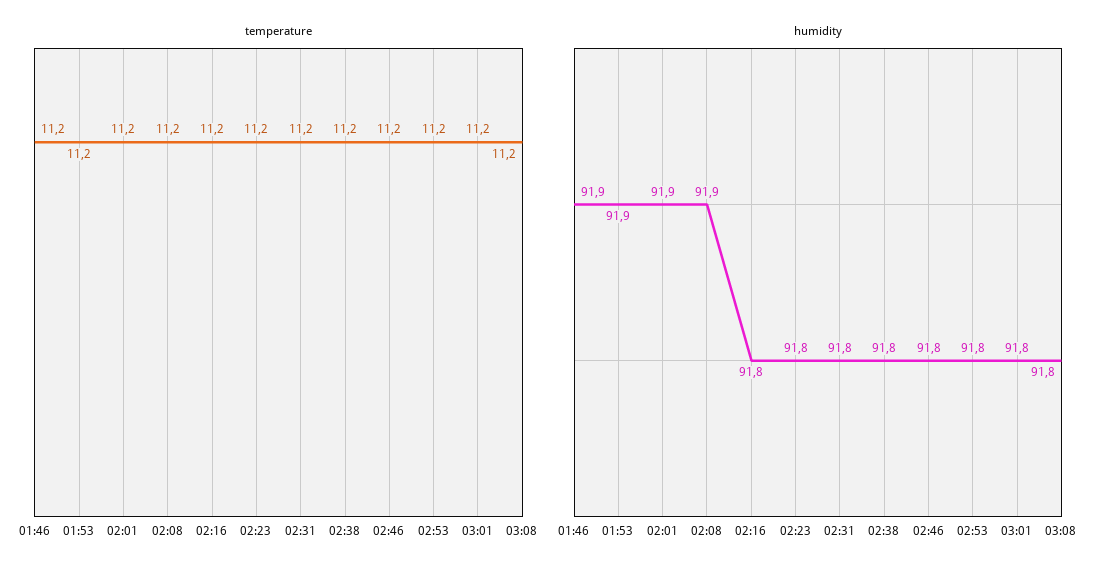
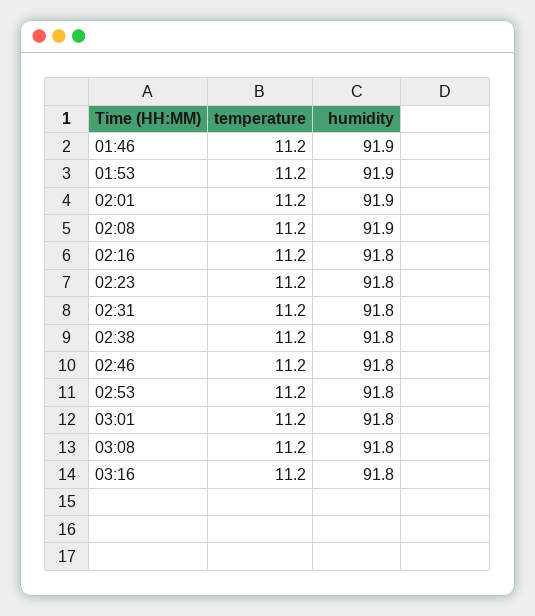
temperature, 03:16: none -> 11.2
humidity, 03:16: none -> 91.8

